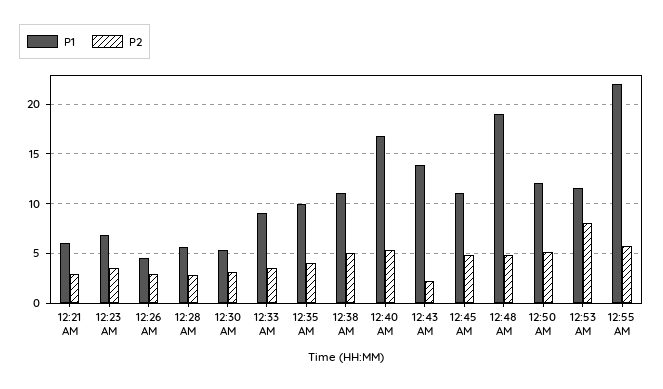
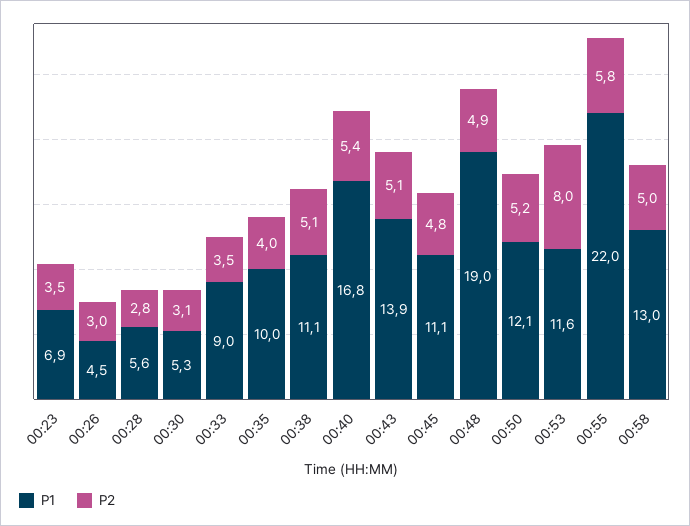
P1, 12:21 AM: 6 -> none
P2, 12:21 AM: 3 -> none
P2, 12:43 AM: 2 -> 5.1
P1, 00:58: none -> 13
P2, 00:58: none -> 5

